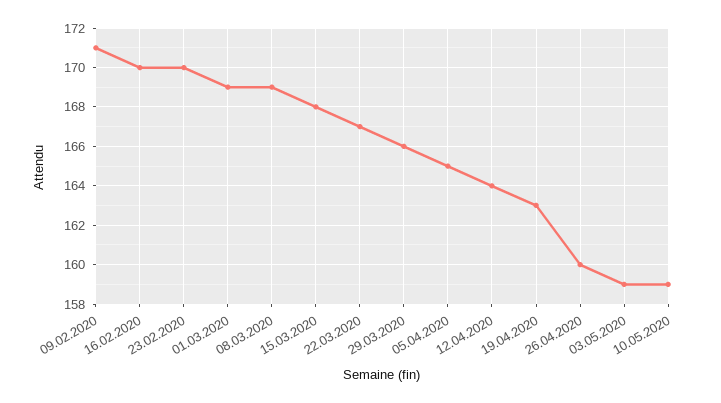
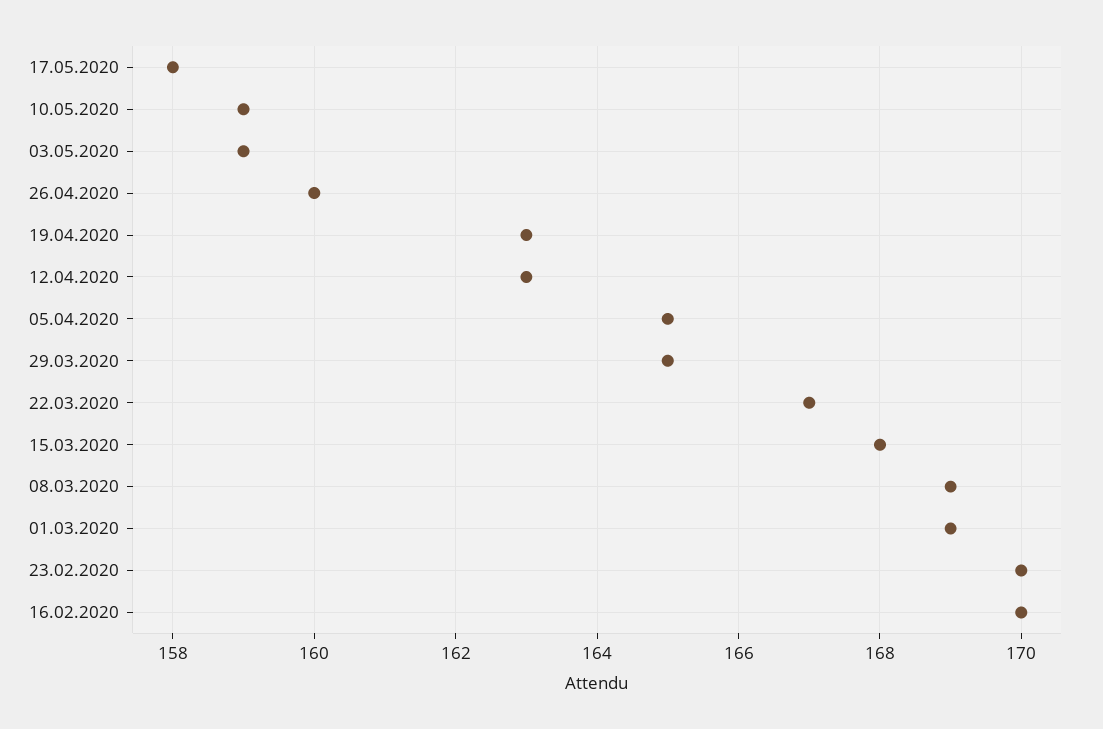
09.02.2020: 171 -> none
29.03.2020: 166 -> 165
12.04.2020: 164 -> 163
17.05.2020: none -> 158

